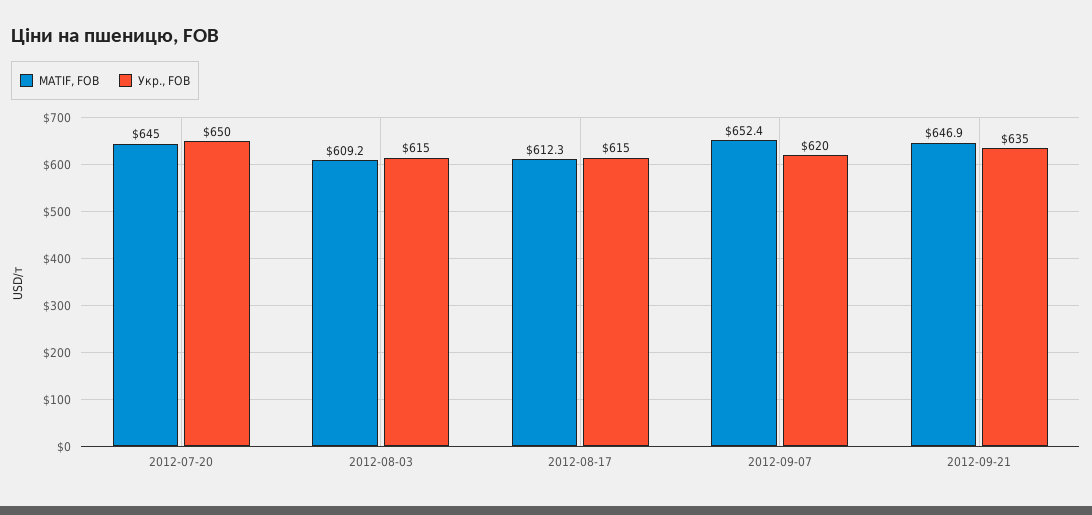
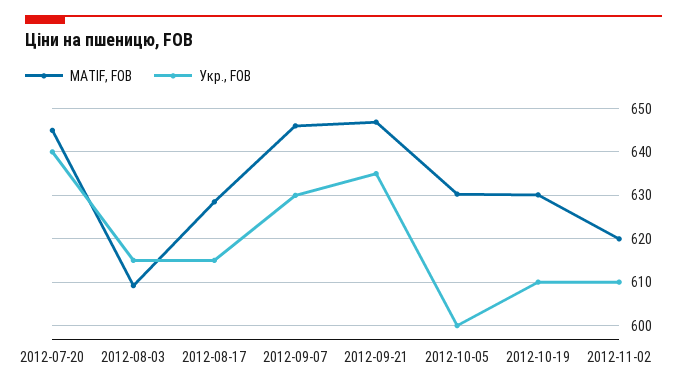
Укр., FOB, 2012-07-20: 650 -> 640
MATIF, FOB, 2012-08-17: 612.3 -> 628
MATIF, FOB, 2012-09-07: 652.4 -> 646
Укр., FOB, 2012-09-07: 620 -> 630
MATIF, FOB, 2012-10-05: none -> 630
Укр., FOB, 2012-10-05: none -> 600
MATIF, FOB, 2012-10-19: none -> 630
Укр., FOB, 2012-10-19: none -> 610
MATIF, FOB, 2012-11-02: none -> 620
Укр., FOB, 2012-11-02: none -> 610

